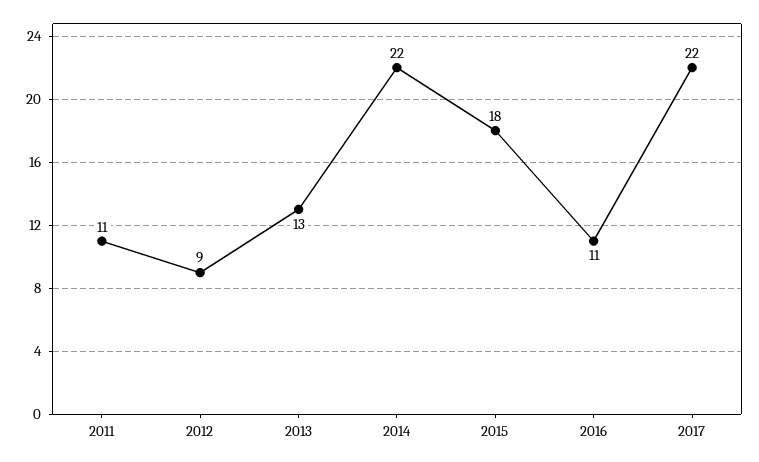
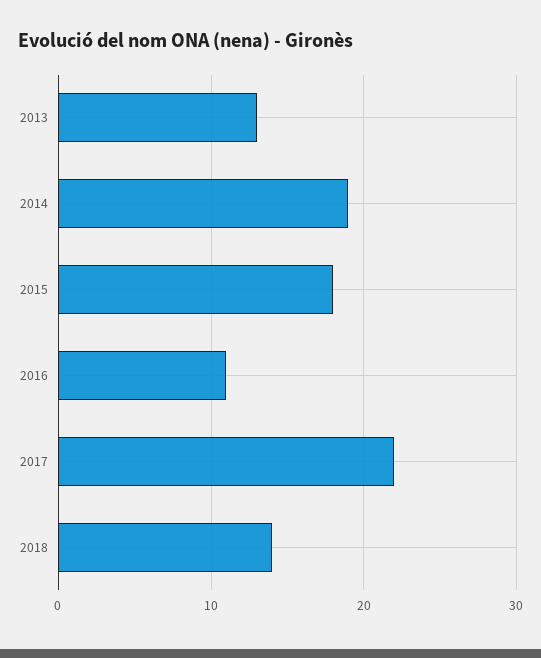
2011: 11 -> none
2012: 9 -> none
2014: 22 -> 19
2018: none -> 14

